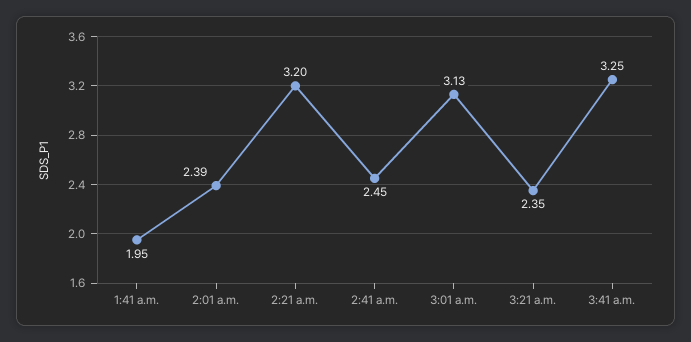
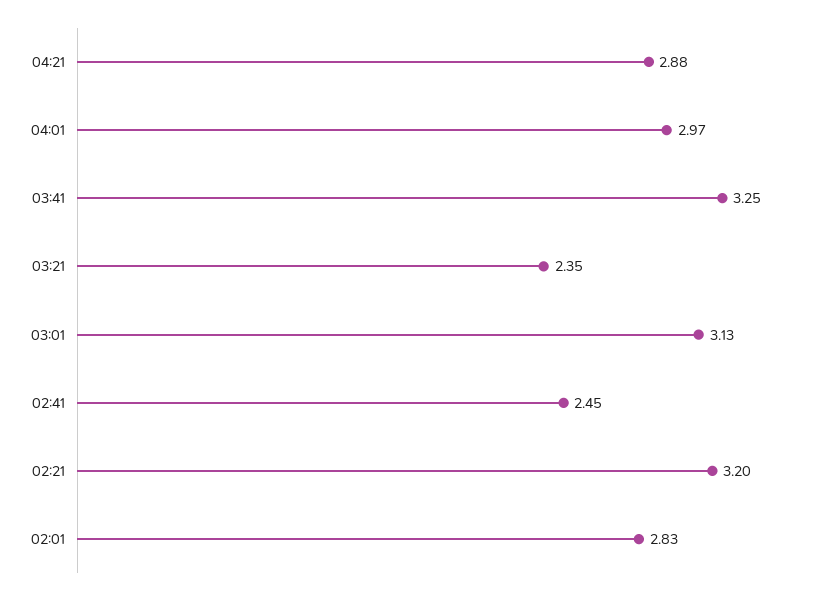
1:41 a.m.: 1.95 -> none
2:01 a.m.: 2.39 -> 2.83
04:21: none -> 2.88
04:01: none -> 2.97

